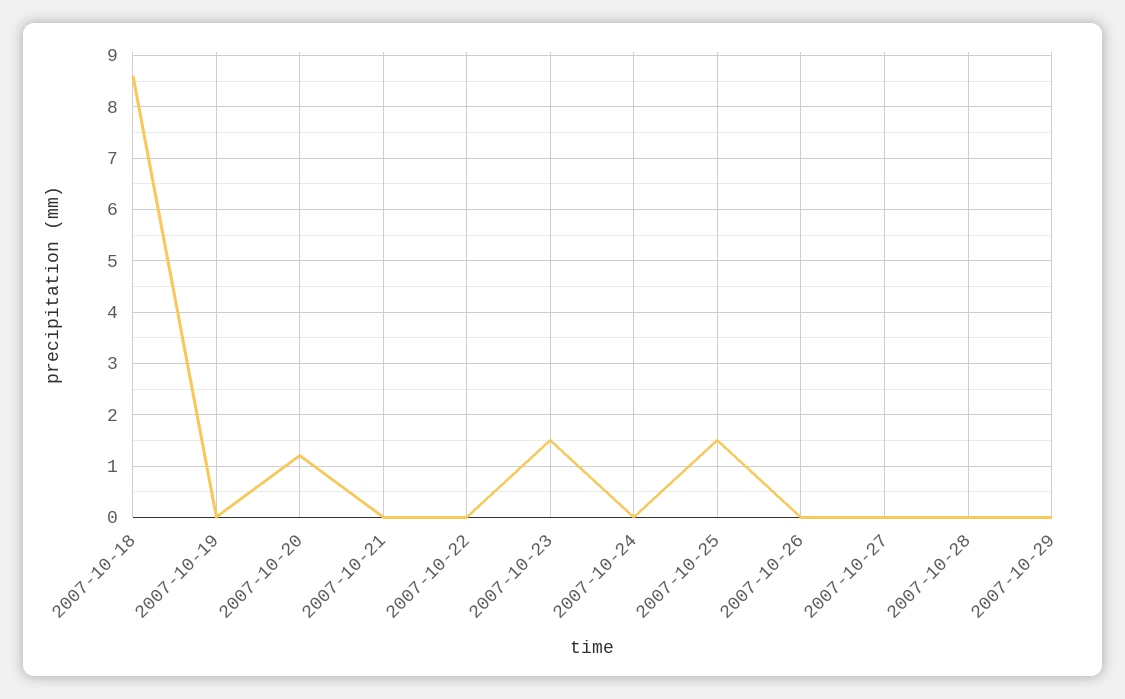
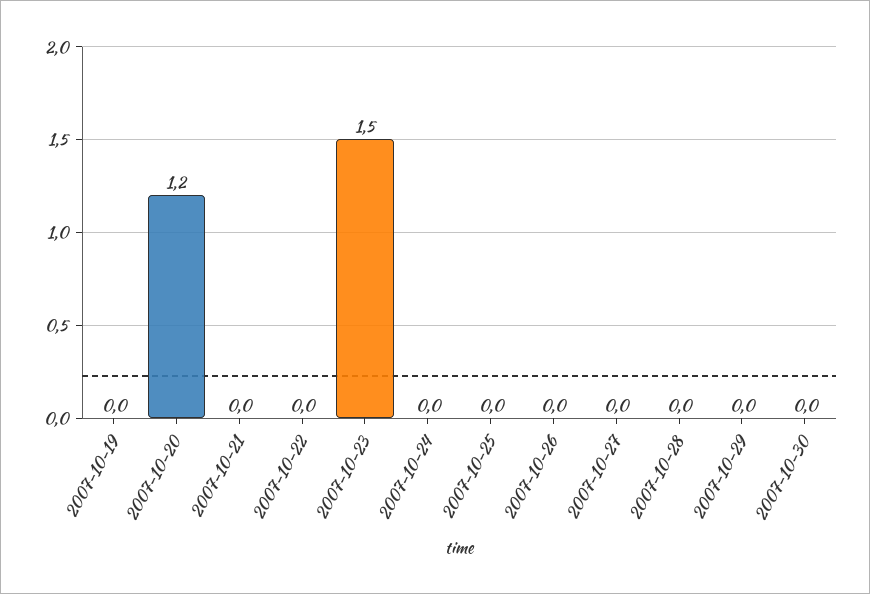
2007-10-18: 8.5 -> none
2007-10-25: 1.5 -> 0
2007-10-30: none -> 0

